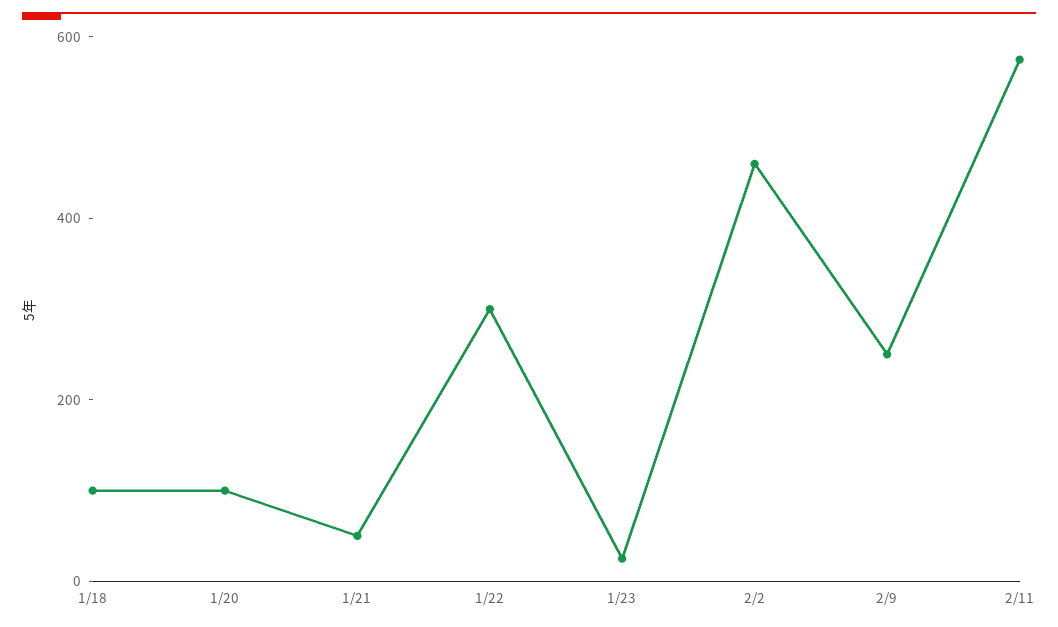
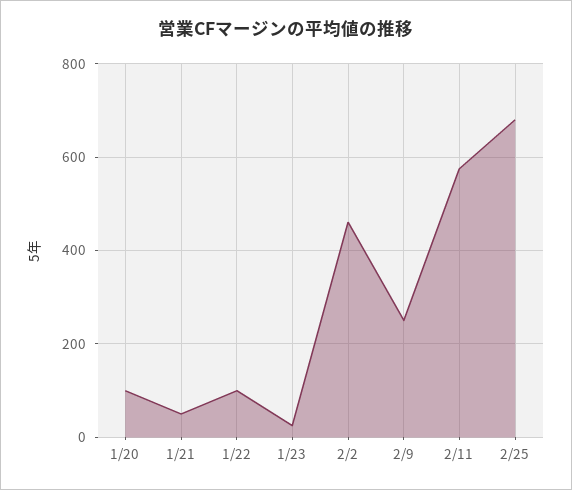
1/18: 100 -> none
1/22: 300 -> 100
2/25: none -> 680

